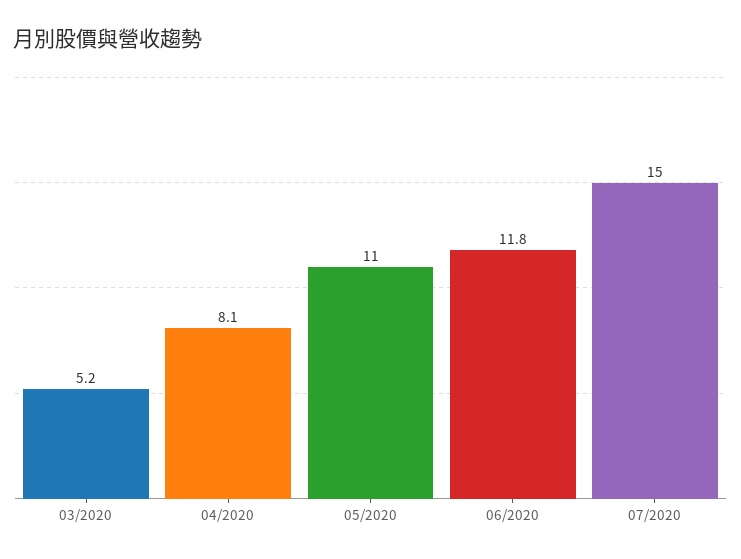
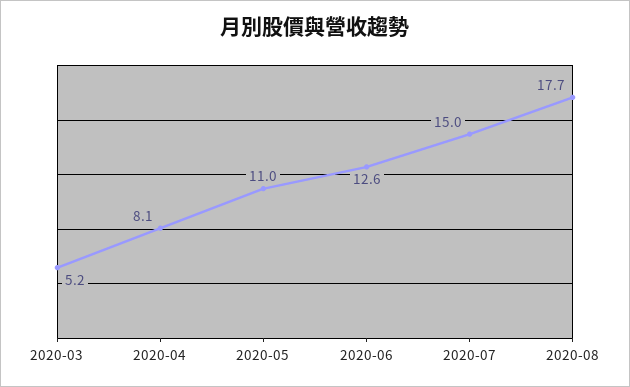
06/2020: 11.8 -> 12.6
2020-08: none -> 17.7

